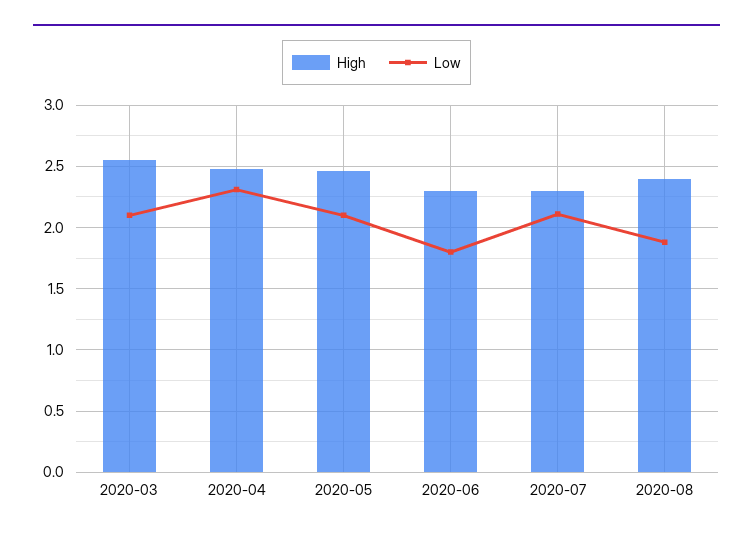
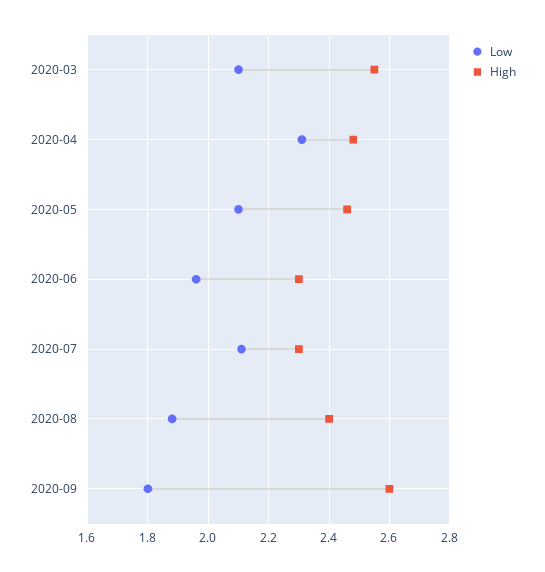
Low, 2020-06: 1.8 -> 1.95
Low, 2020-09: none -> 1.8
High, 2020-09: none -> 2.6

